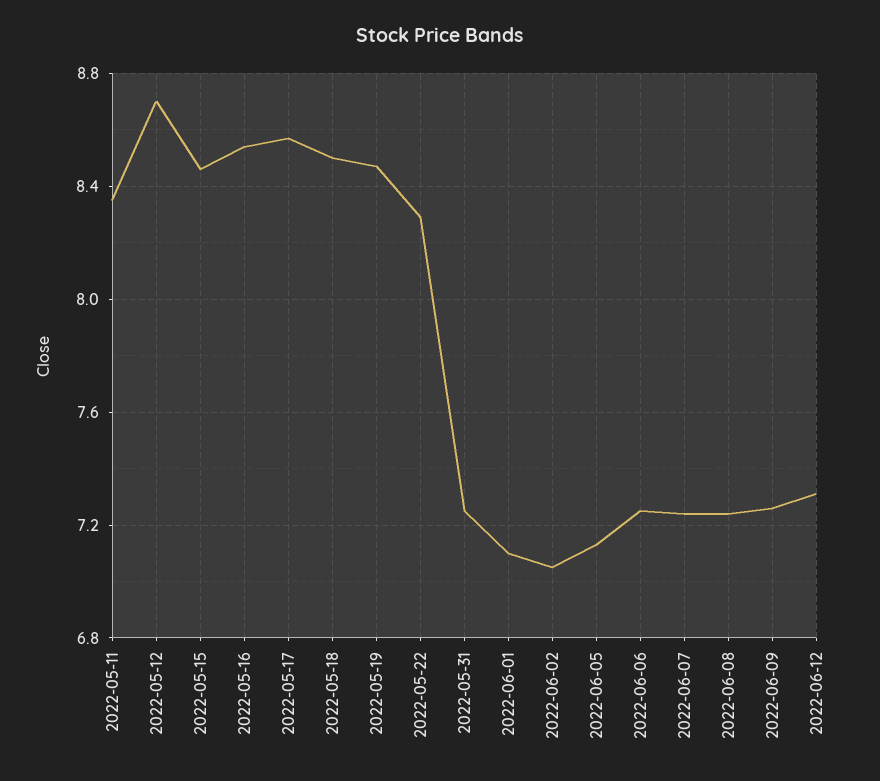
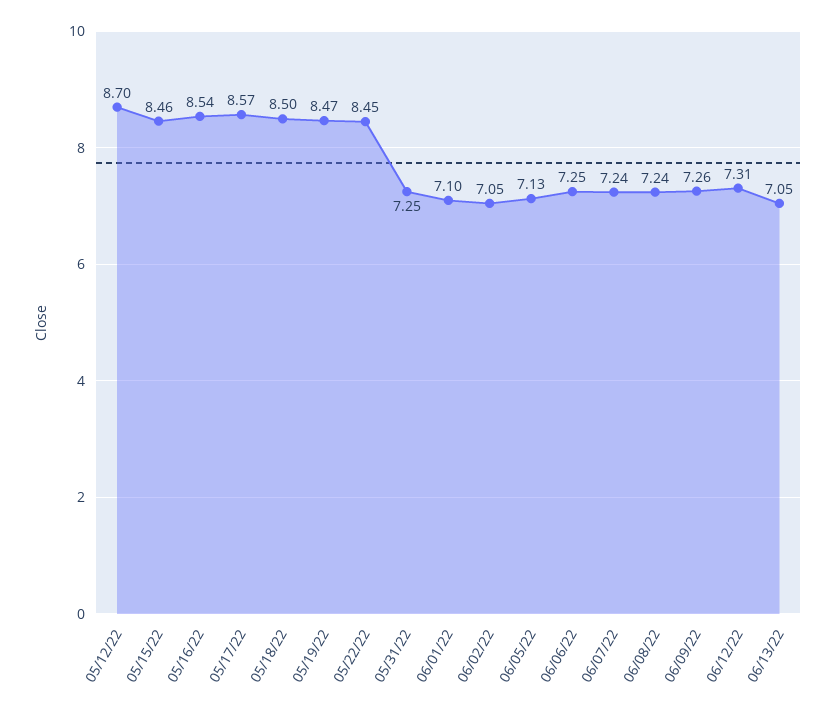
2022-05-11: 8.35 -> none
2022-05-22: 8.3 -> 8.45
06/13/22: none -> 7.05

